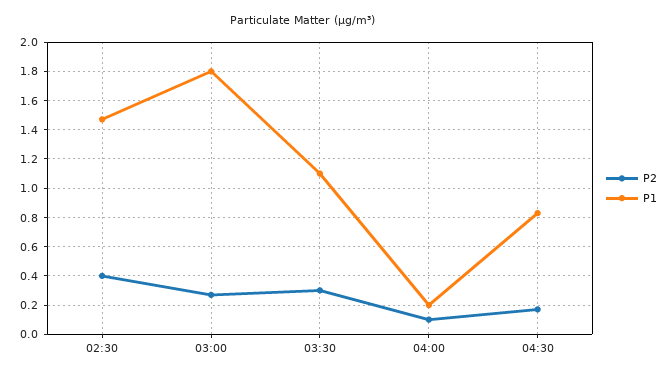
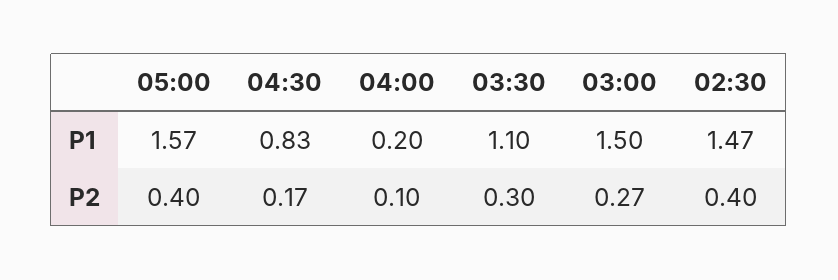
P1, 03:00: 1.8 -> 1.5
P1, 05:00: none -> 1.57
P2, 05:00: none -> 0.4

